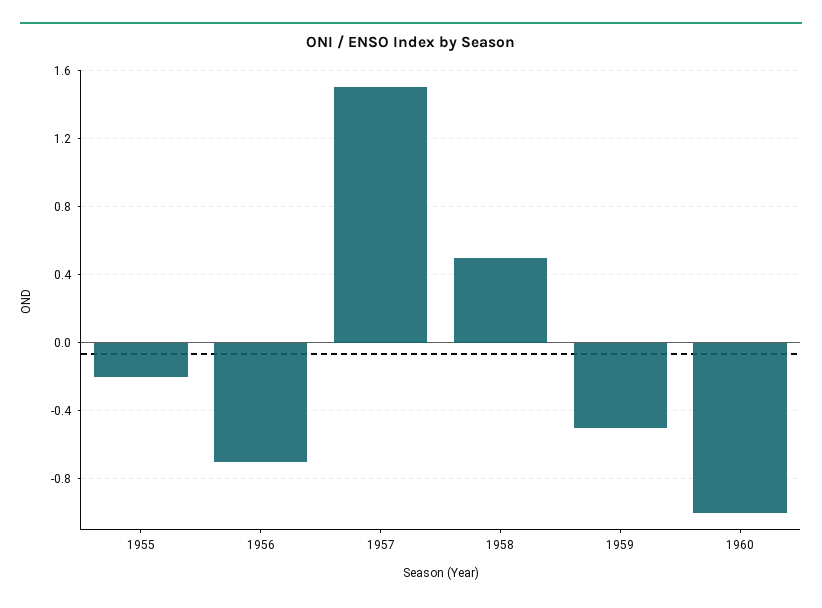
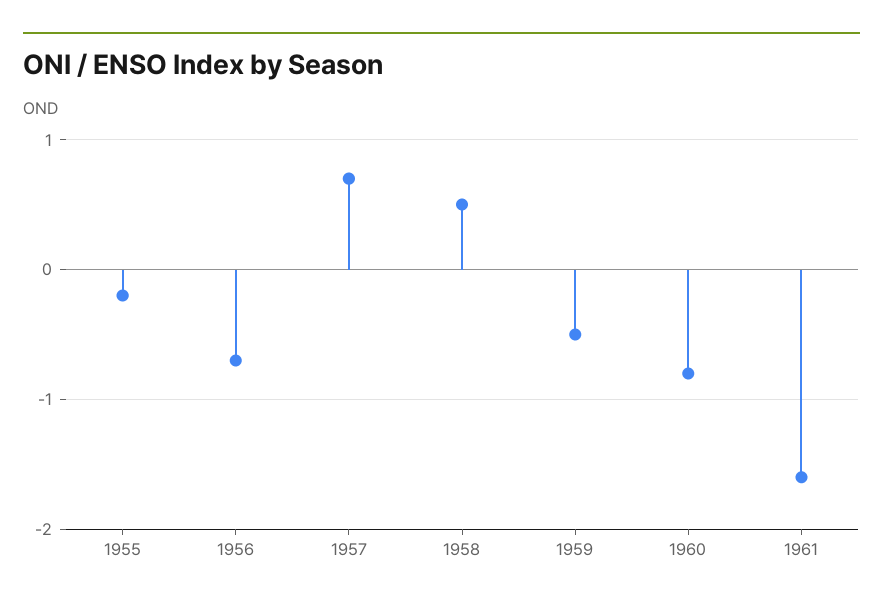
1957: 1.5 -> 0.7
1960: -1 -> -0.8
1961: none -> -1.6

